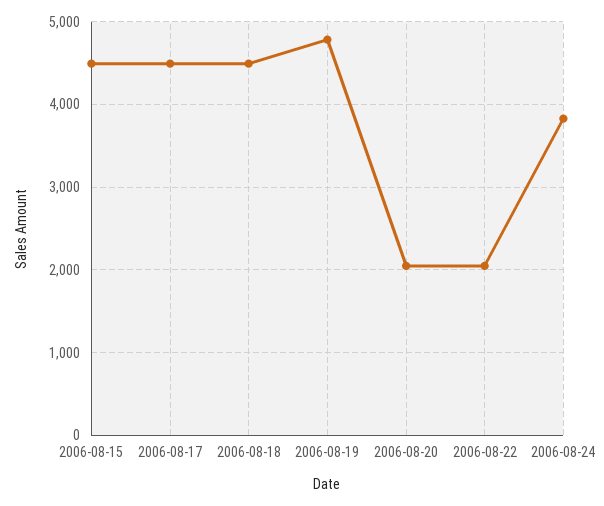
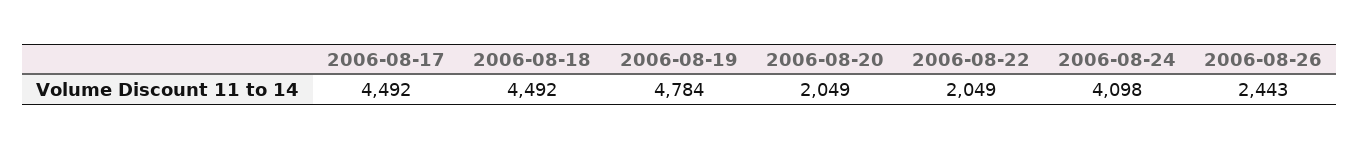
2006-08-15: 4500 -> none
2006-08-24: 3800 -> 4098
2006-08-26: none -> 2443

